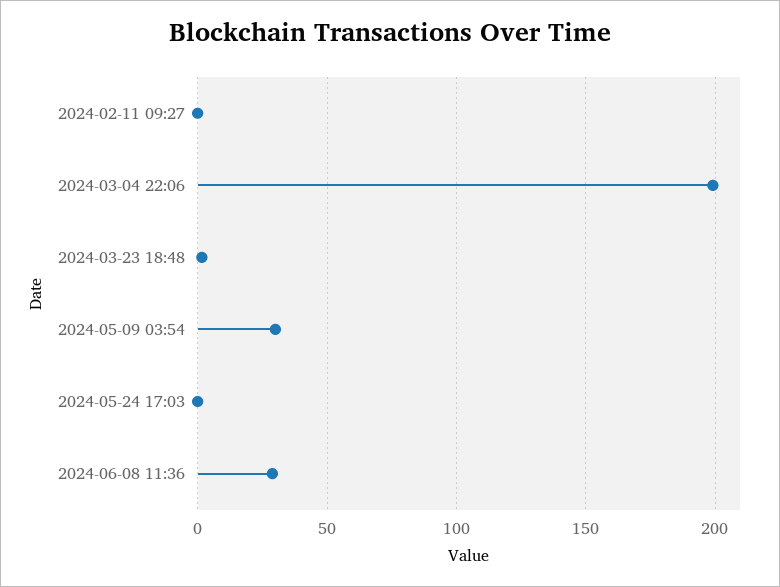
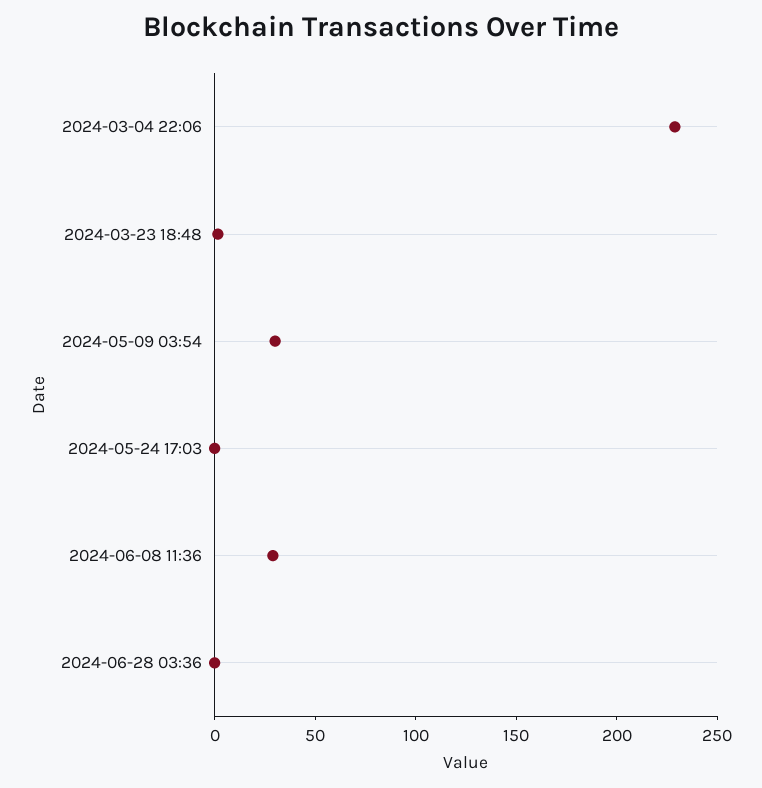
2024-02-11 09:27: 0 -> none
2024-03-04 22:06: 200 -> 230
2024-06-28 03:36: none -> 0

